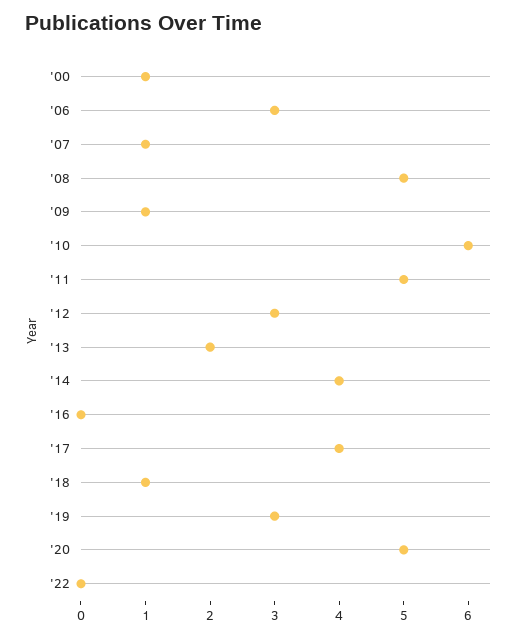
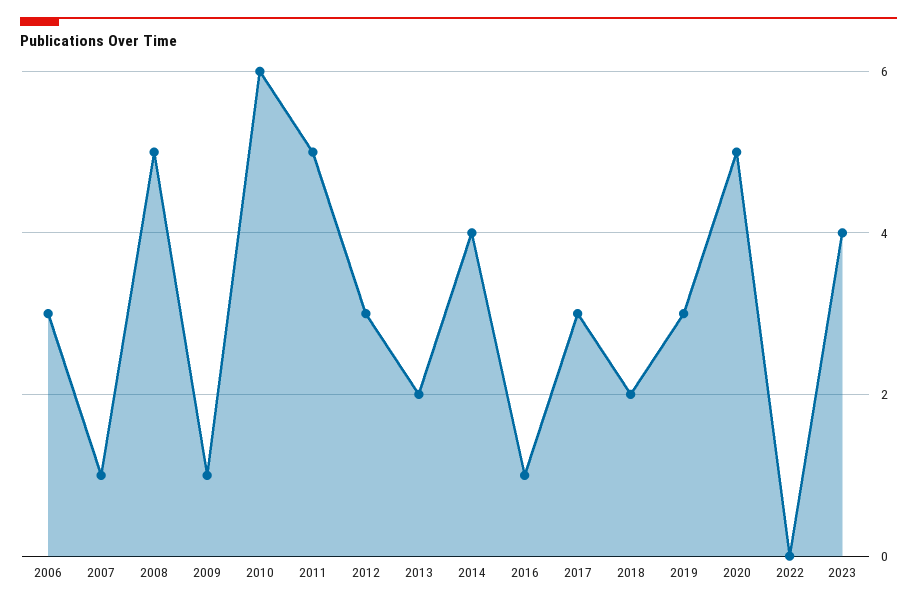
'00: 1 -> none
'16: 0 -> 1
'17: 4 -> 3
'18: 1 -> 2
2023: none -> 4

